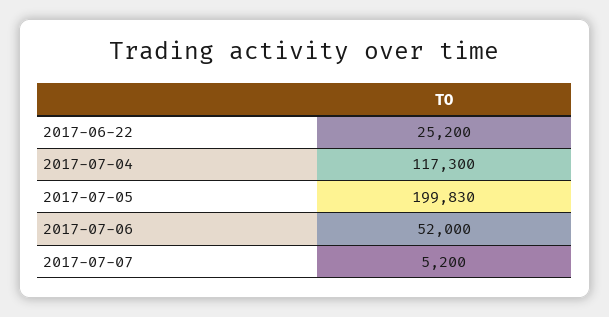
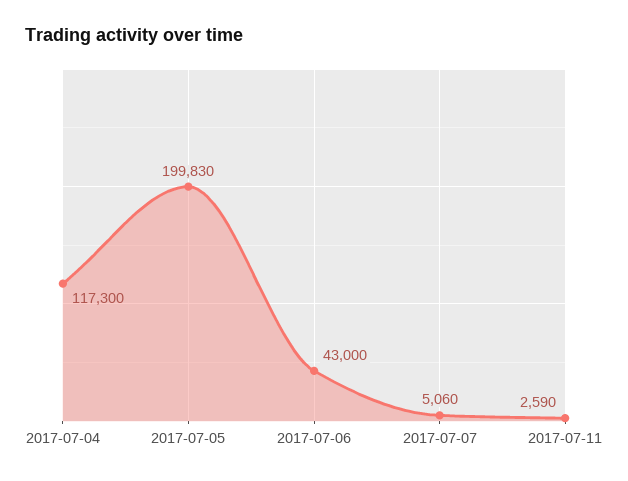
2017-06-22: 25200 -> none
2017-07-06: 52000 -> 43000
2017-07-07: 5200 -> 5060
2017-07-11: none -> 2590

